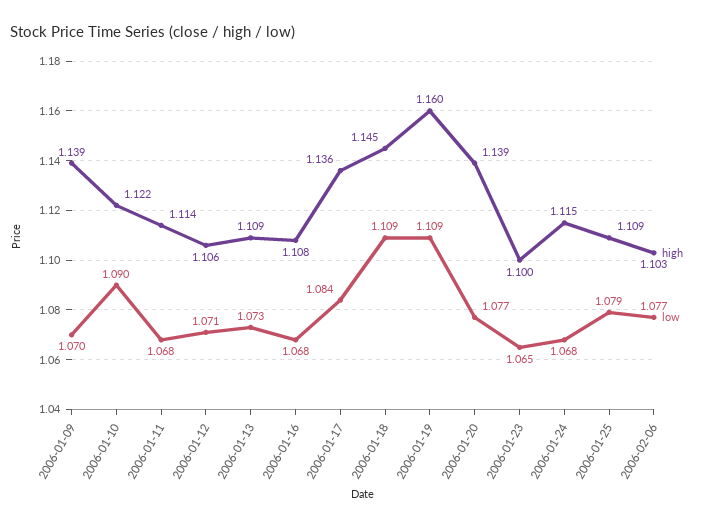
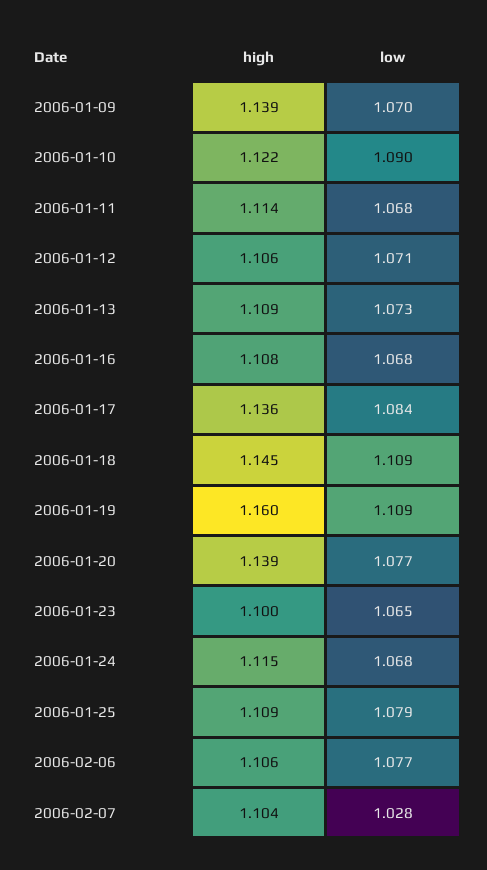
high, 2006-02-06: 1.103 -> 1.106
high, 2006-02-07: none -> 1.104
low, 2006-02-07: none -> 1.028

